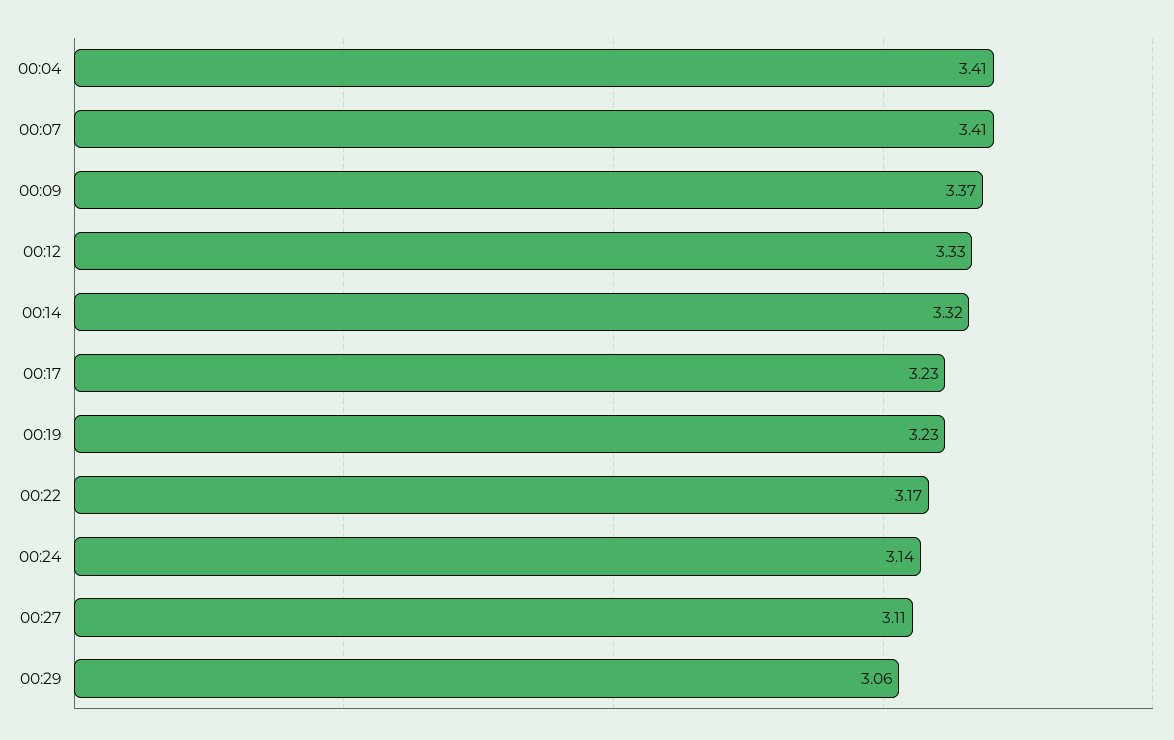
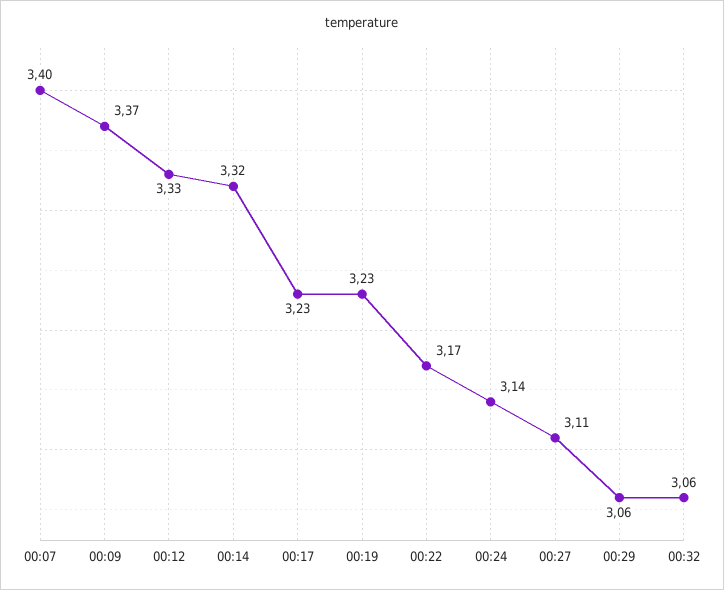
00:04: 3.41 -> none
00:07: 3.41 -> 3.4
00:32: none -> 3.06

